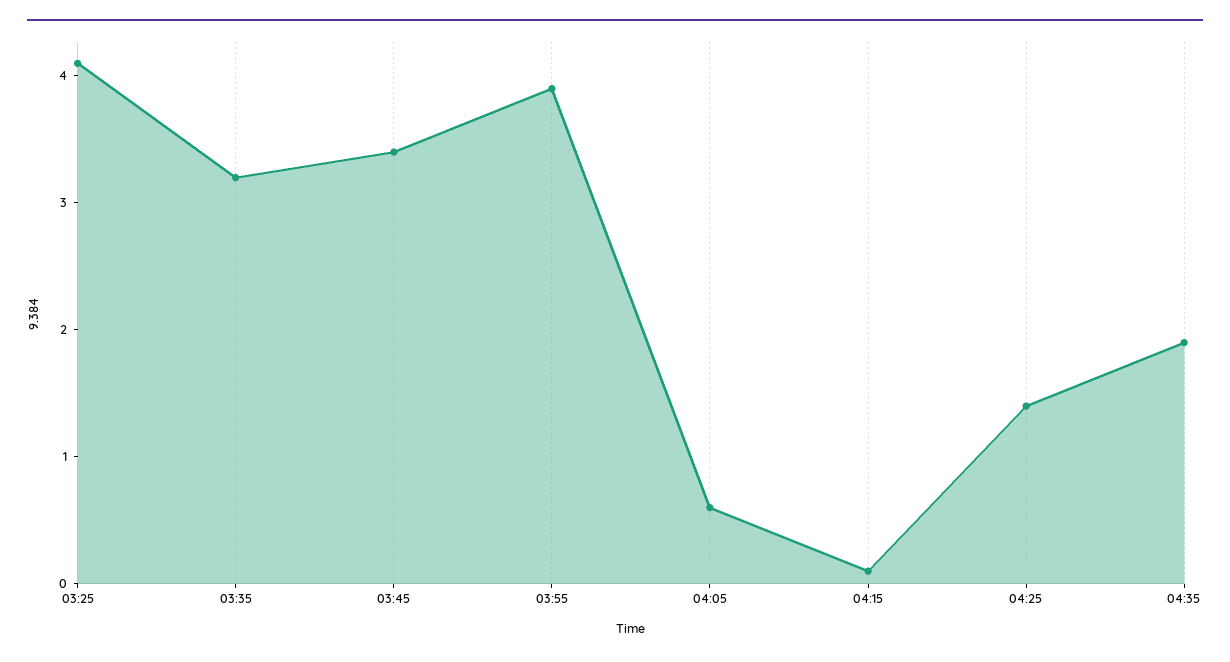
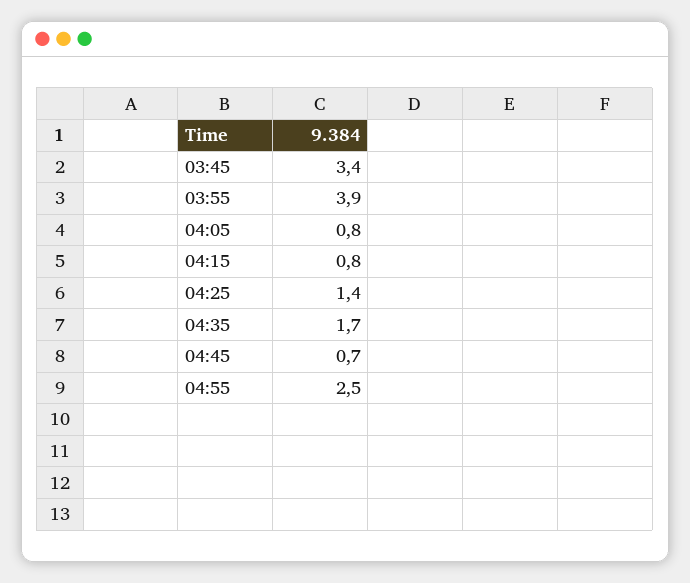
03:25: 4.1 -> none
03:35: 3.2 -> none
04:05: 0.6 -> 0.8
04:15: 0.1 -> 0.8
04:35: 1.9 -> 1.7
04:45: none -> 0.7
04:55: none -> 2.5

